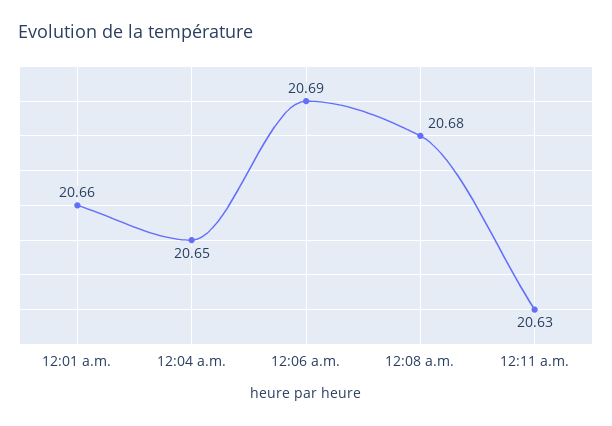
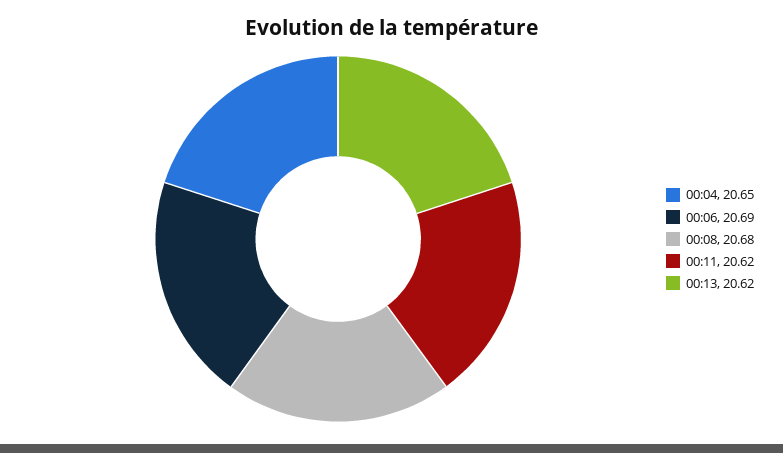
12:01 a.m.: 20.66 -> none
12:11 a.m.: 20.63 -> 20.62
00:13: none -> 20.62

